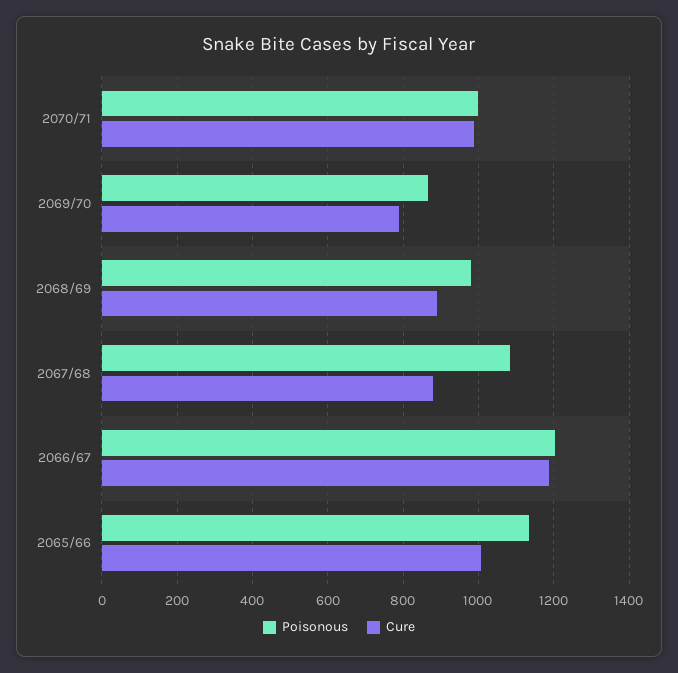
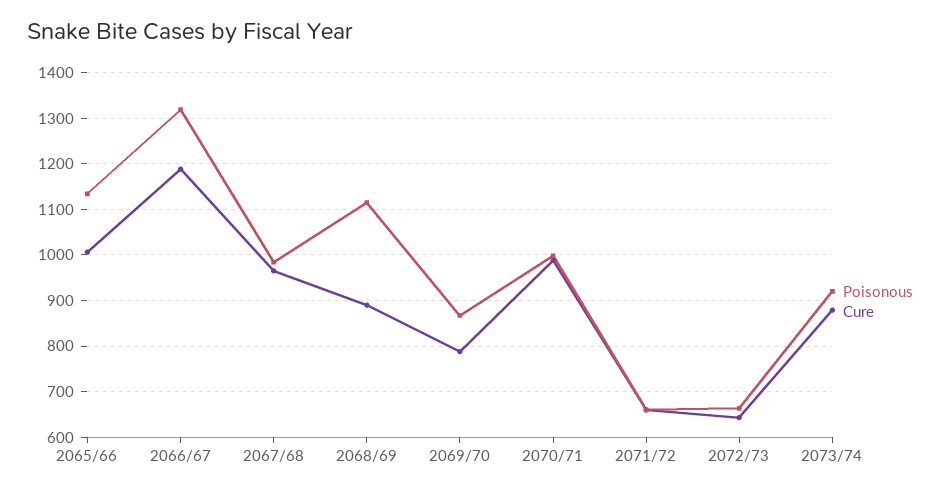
Poisonous, 2068/69: 980 -> 1120
Poisonous, 2067/68: 1080 -> 980
Cure, 2067/68: 880 -> 960
Poisonous, 2066/67: 1200 -> 1320
Poisonous, 2071/72: none -> 660
Cure, 2071/72: none -> 660
Poisonous, 2072/73: none -> 660
Cure, 2072/73: none -> 640
Poisonous, 2073/74: none -> 920
Cure, 2073/74: none -> 880

